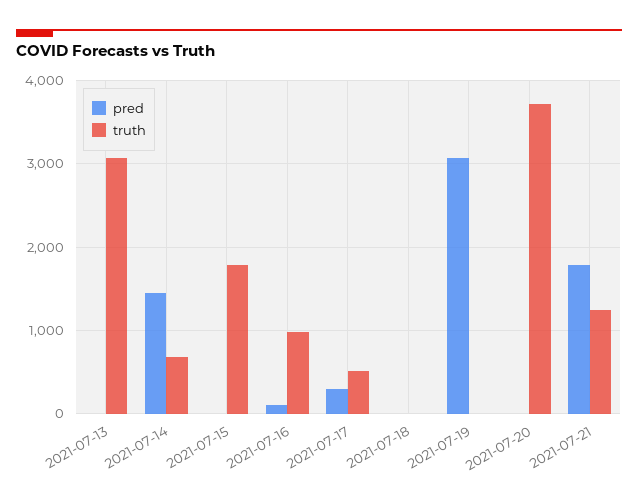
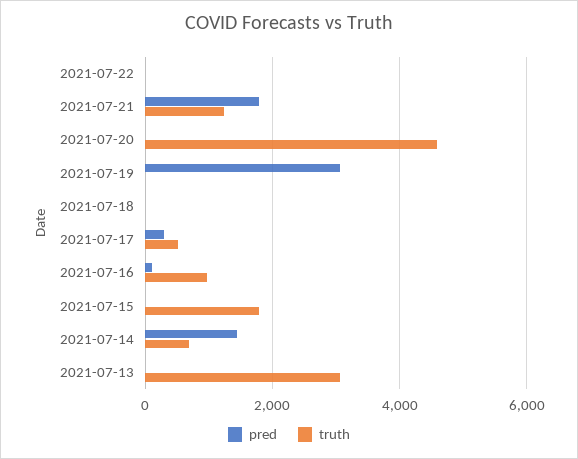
truth, 2021-07-20: 3700 -> 4600
pred, 2021-07-22: none -> 0
truth, 2021-07-22: none -> 0

